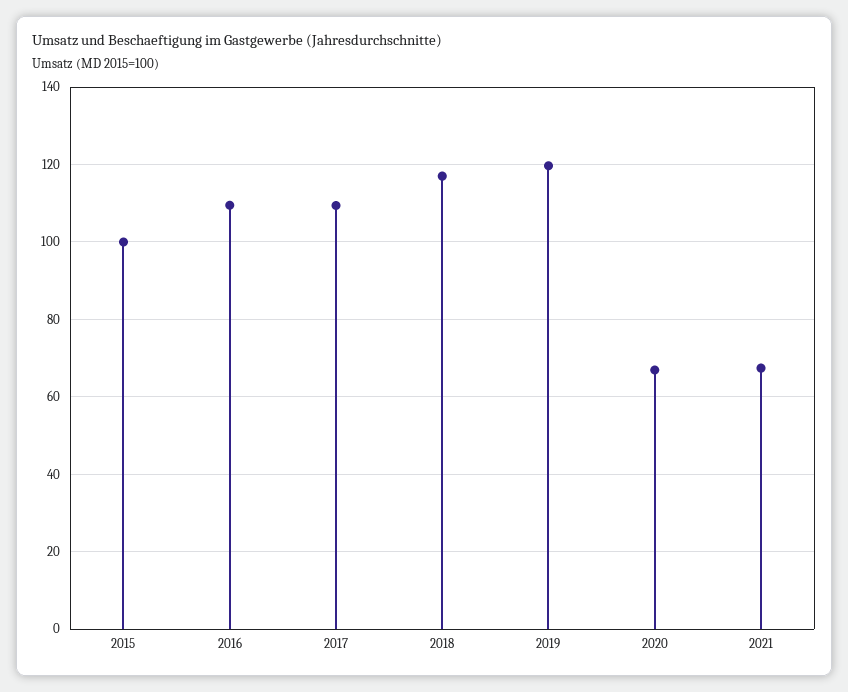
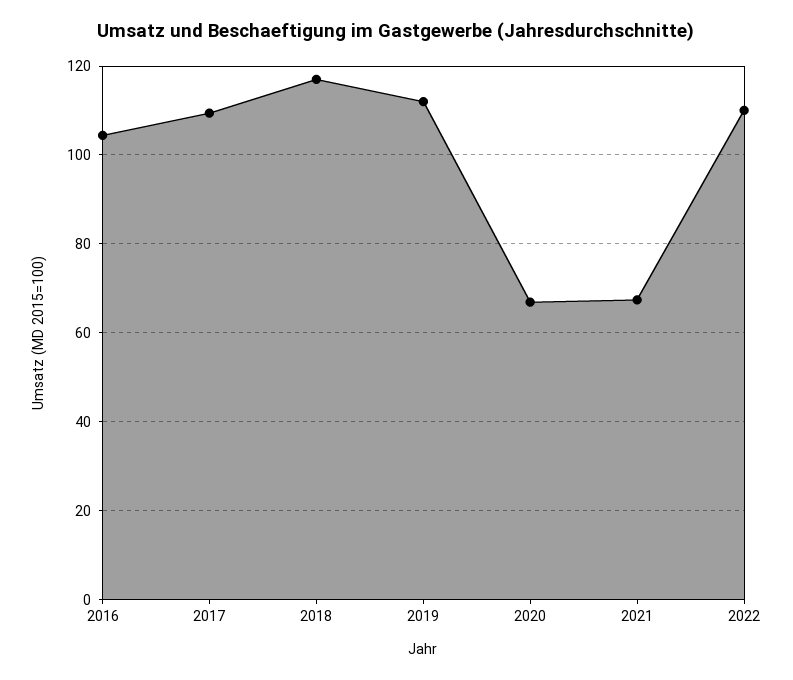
2015: 100 -> none
2016: 110 -> 104
2019: 120 -> 112
2022: none -> 110

